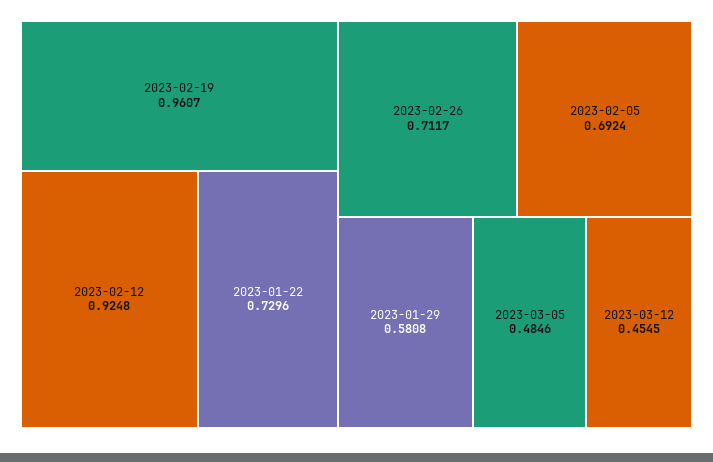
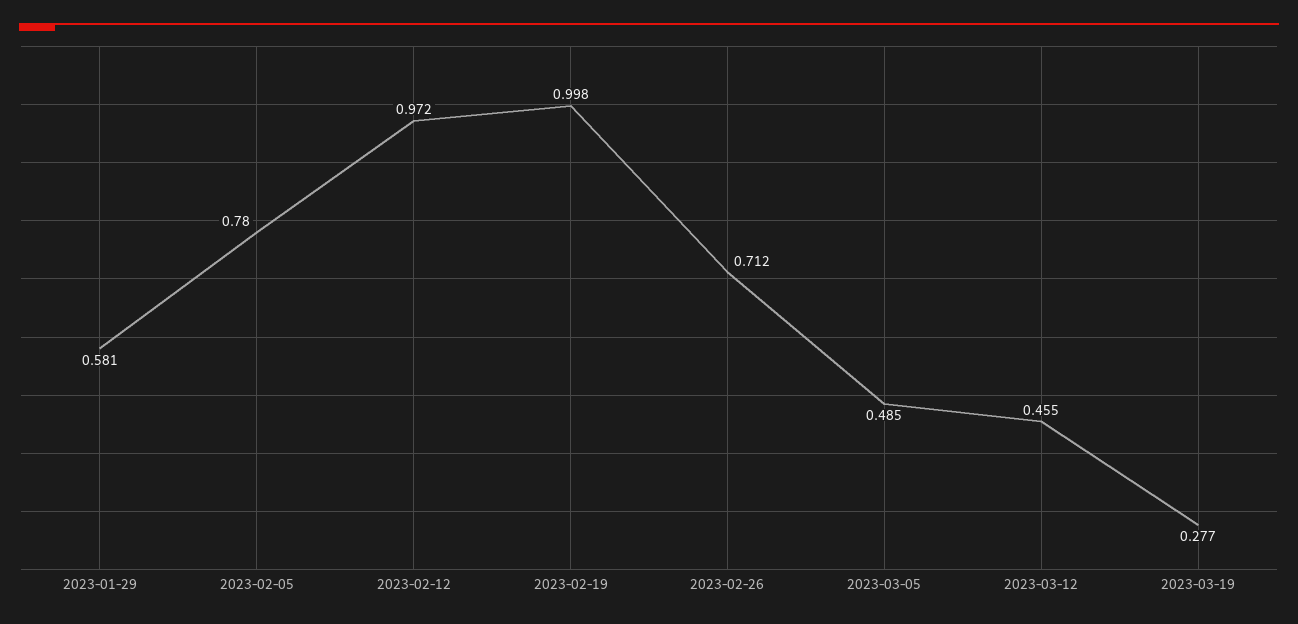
2023-02-19: 0.9607 -> 0.998
2023-02-12: 0.9248 -> 0.972
2023-01-22: 0.7296 -> none
2023-02-05: 0.6924 -> 0.78
2023-03-19: none -> 0.277

